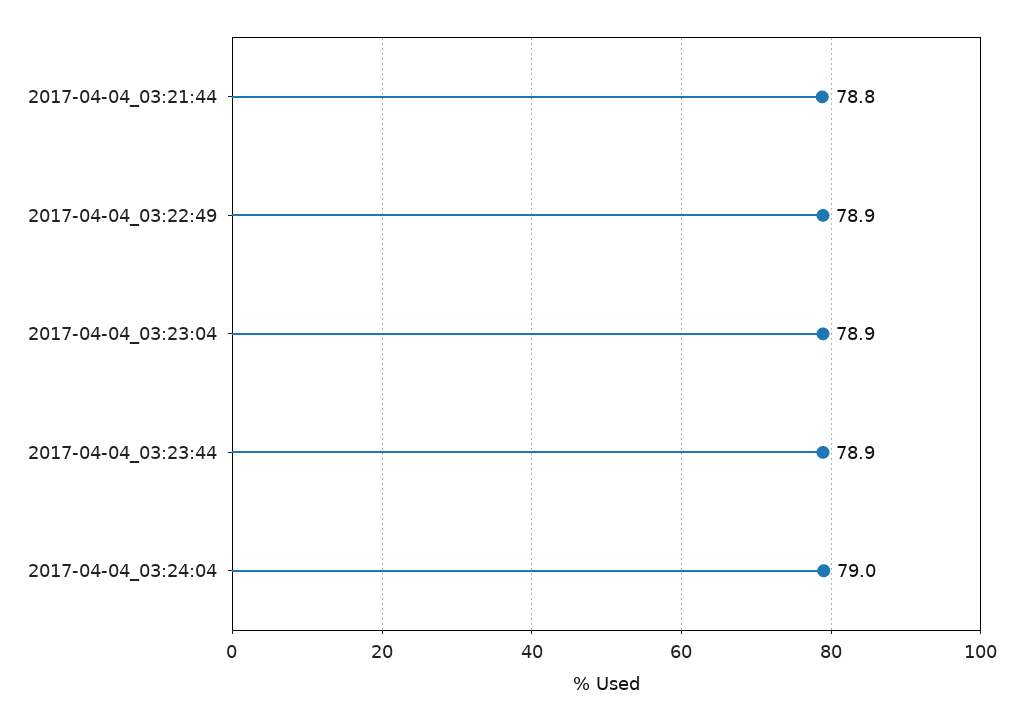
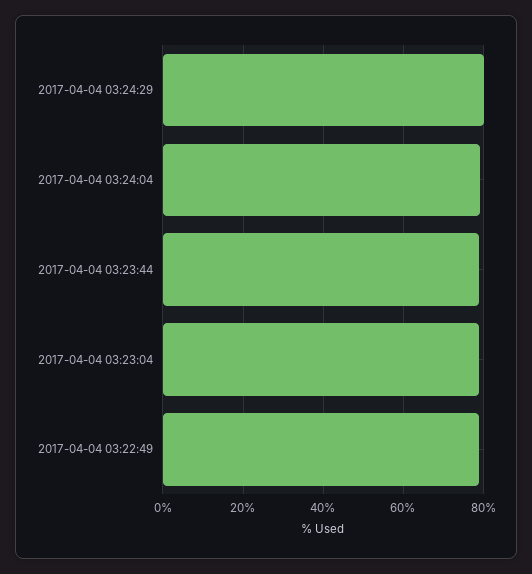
2017-04-04_03:21:44: 78.8 -> none
2017-04-04 03:24:29: none -> 80

